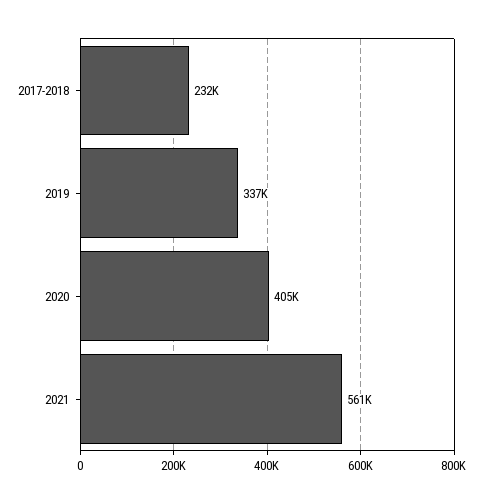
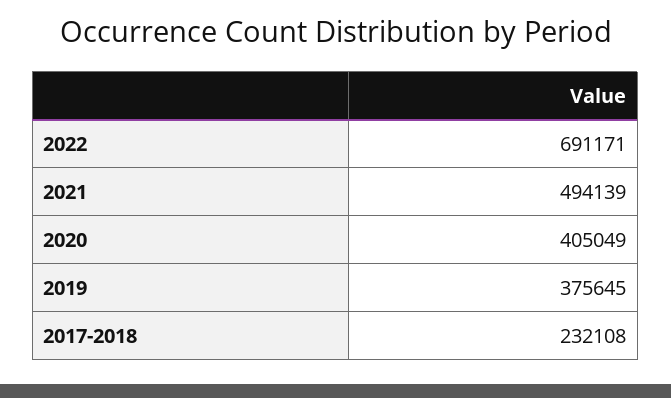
2019: 337000 -> 375645
2021: 561000 -> 494139
2022: none -> 691171

